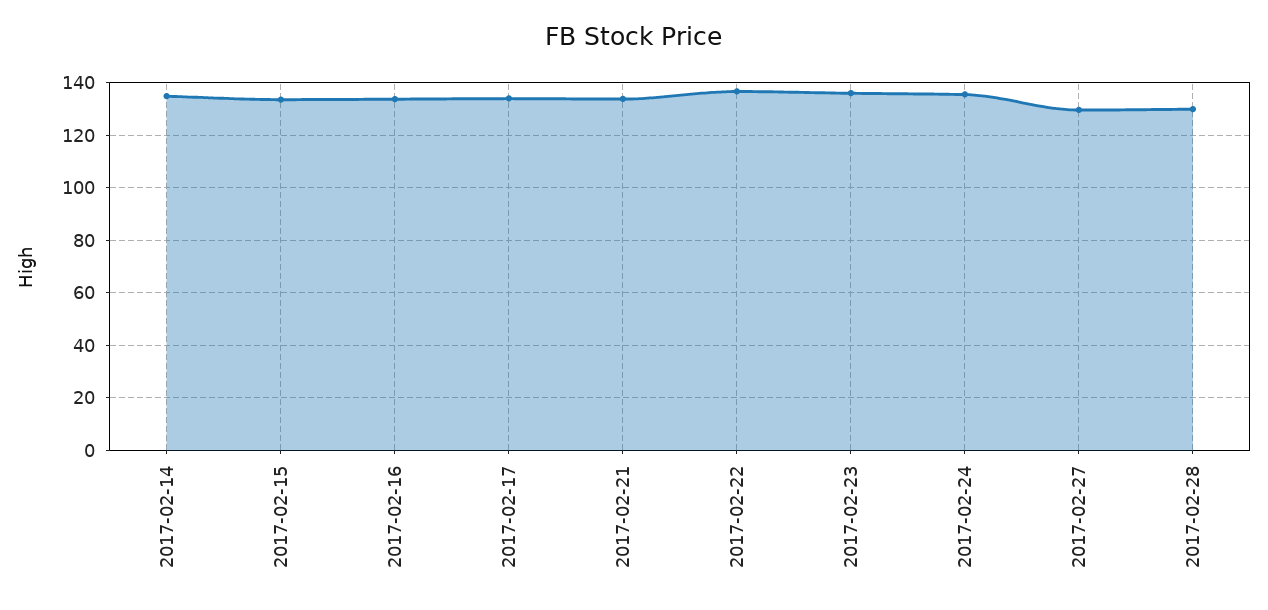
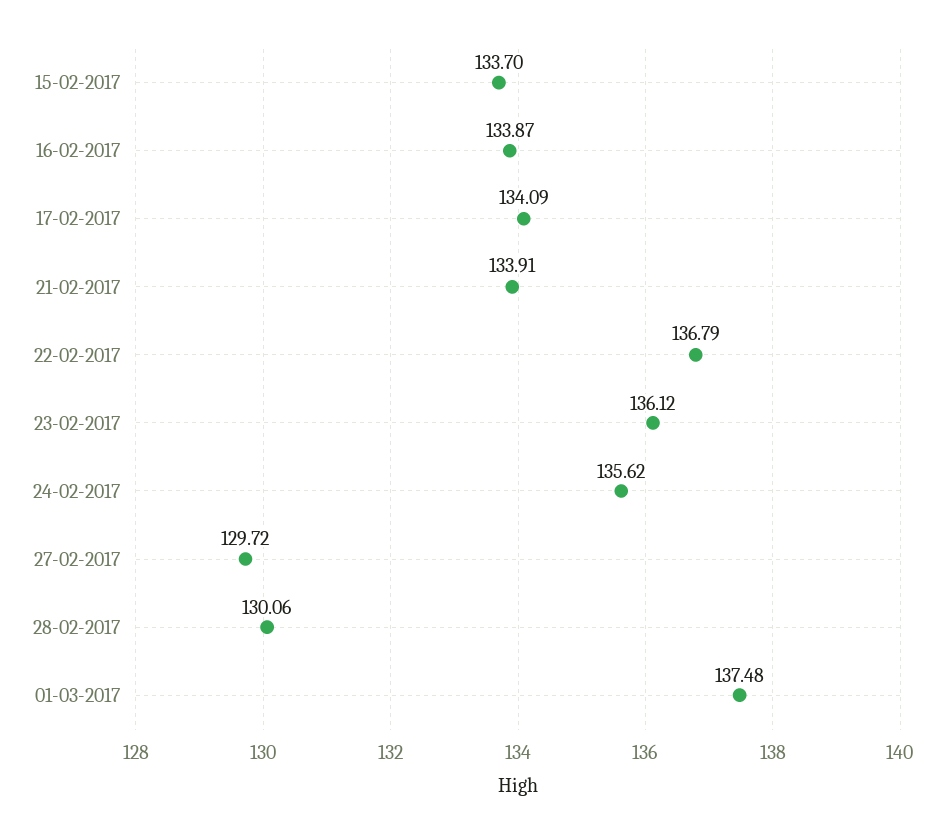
2017-02-14: 135 -> none
01-03-2017: none -> 137.48

